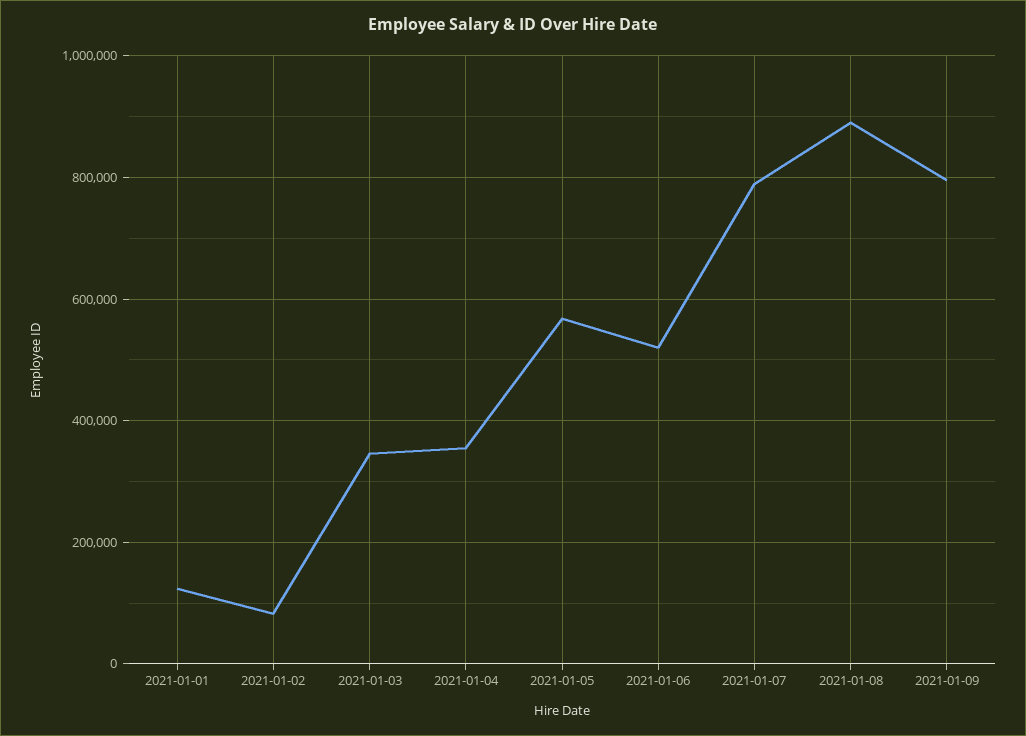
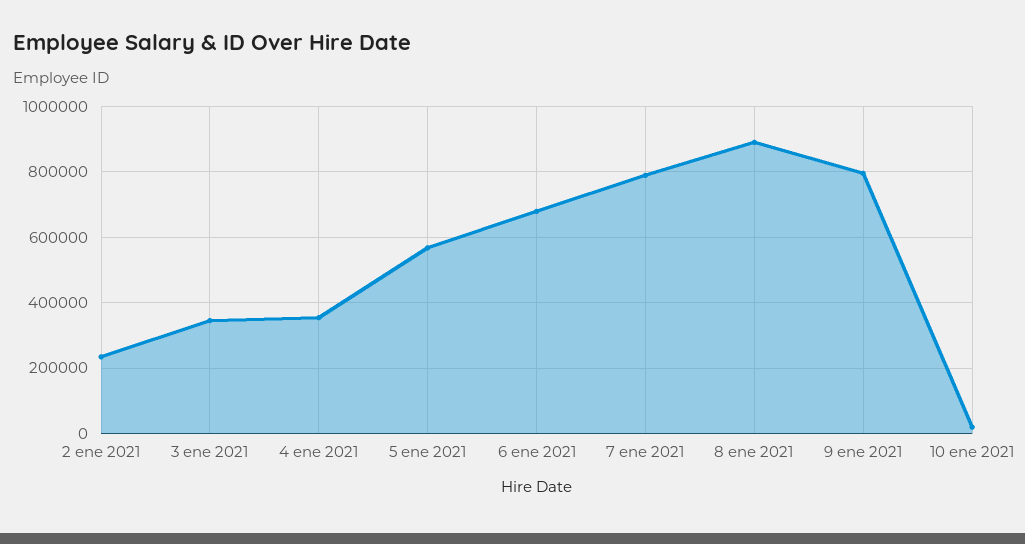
2021-01-01: 120000 -> none
2021-01-02: 80000 -> 240000
2021-01-06: 520000 -> 680000
10 ene 2021: none -> 20000

